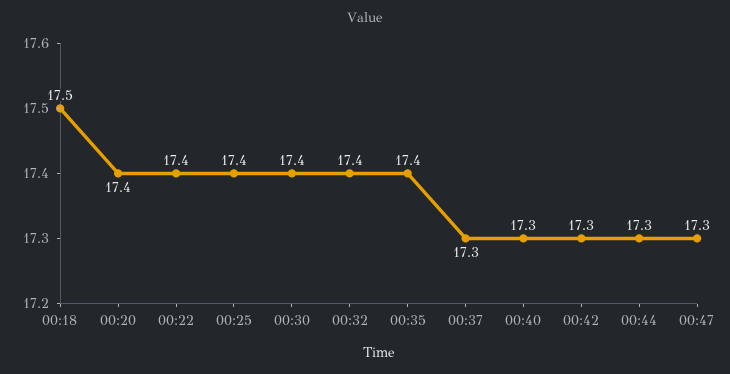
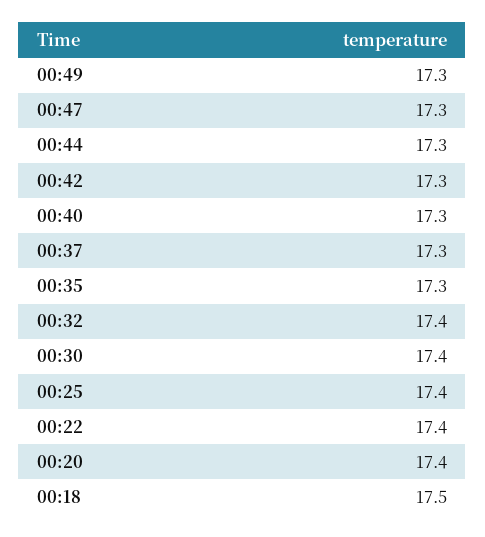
00:35: 17.4 -> 17.3
00:49: none -> 17.3

